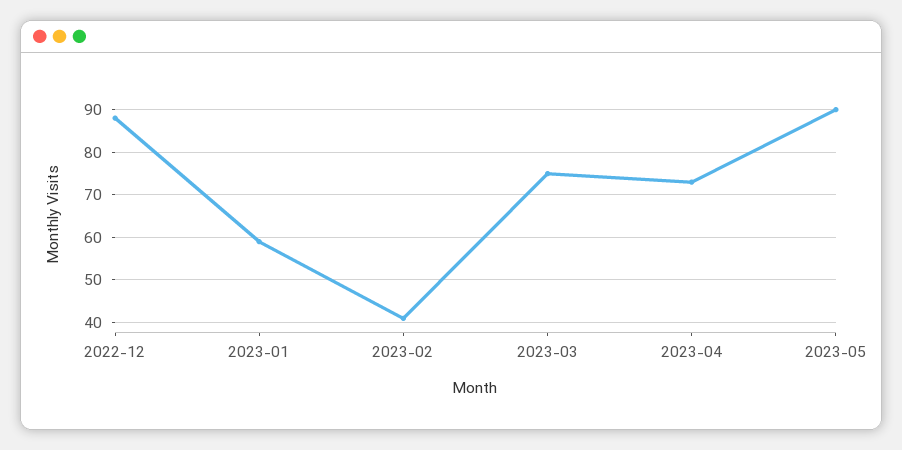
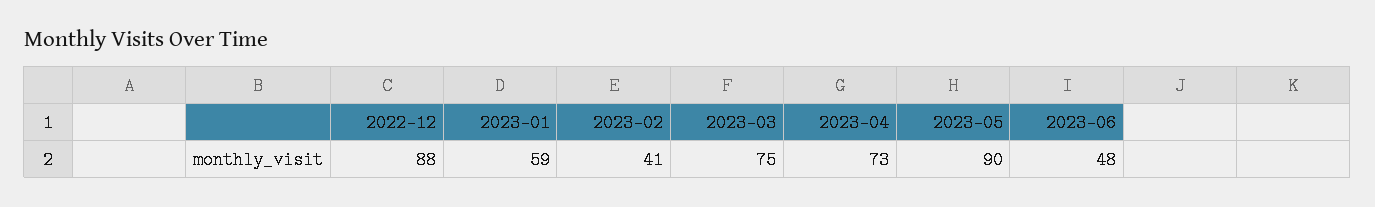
2023-06: none -> 48

